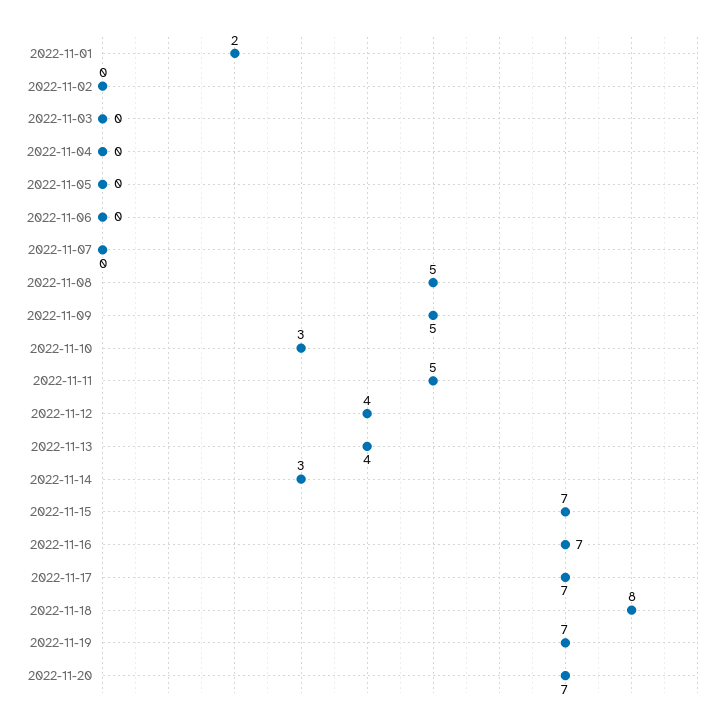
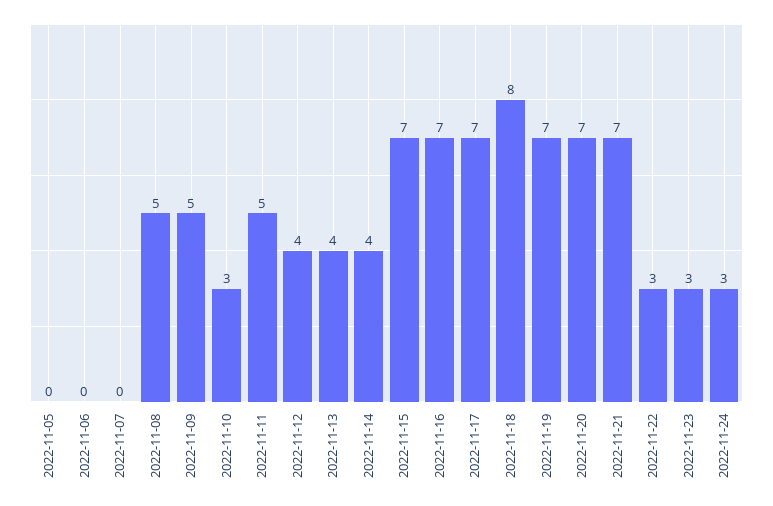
2022-11-01: 2 -> none
2022-11-02: 0 -> none
2022-11-03: 0 -> none
2022-11-04: 0 -> none
2022-11-14: 3 -> 4
2022-11-21: none -> 7
2022-11-22: none -> 3
2022-11-23: none -> 3
2022-11-24: none -> 3

